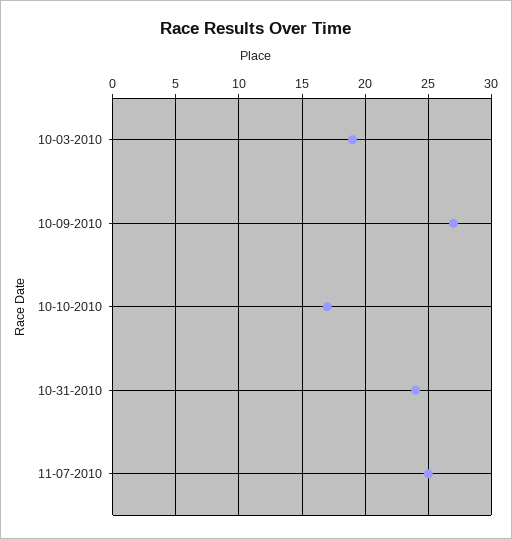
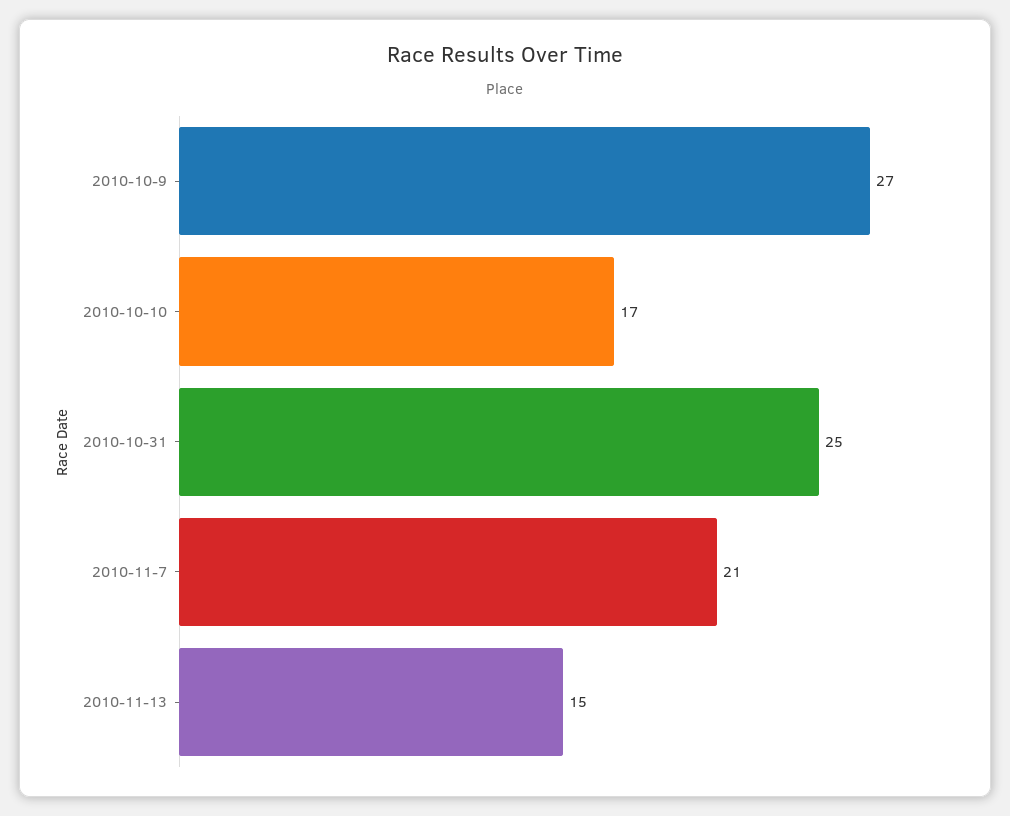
10-03-2010: 19 -> none
10-31-2010: 24 -> 25
11-07-2010: 25 -> 21
2010-11-13: none -> 15

